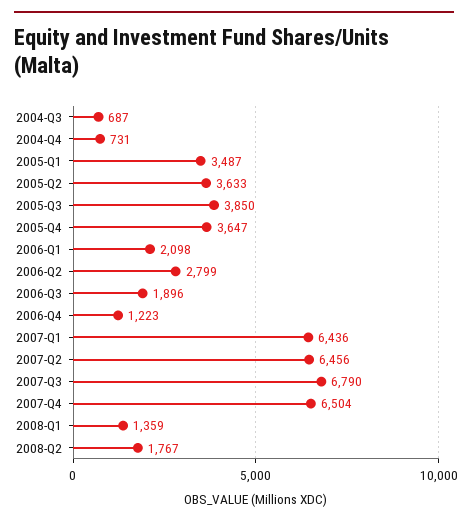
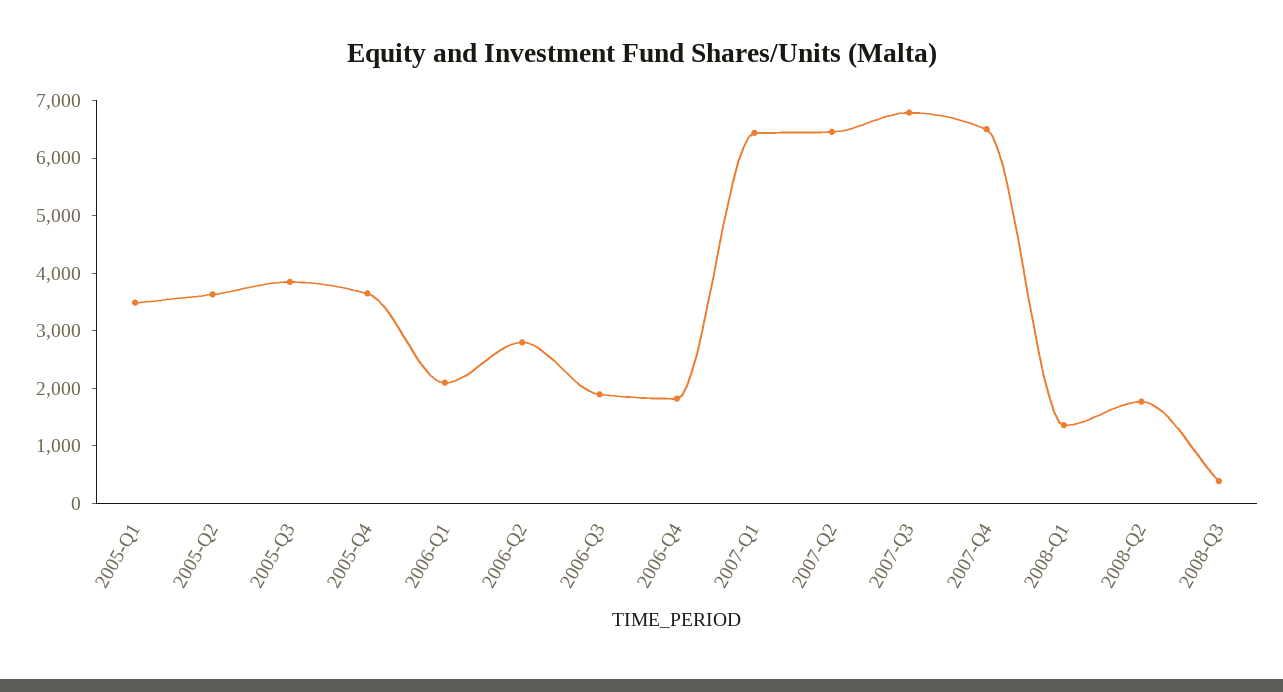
2004-Q3: 687 -> none
2004-Q4: 731 -> none
2006-Q4: 1223 -> 1800
2008-Q3: none -> 400

